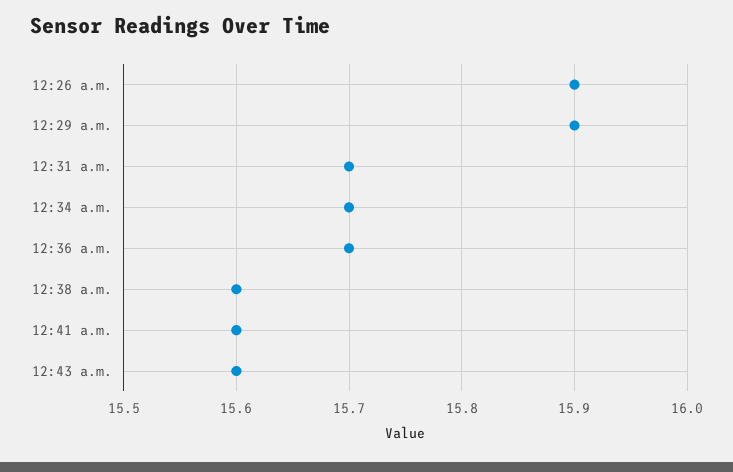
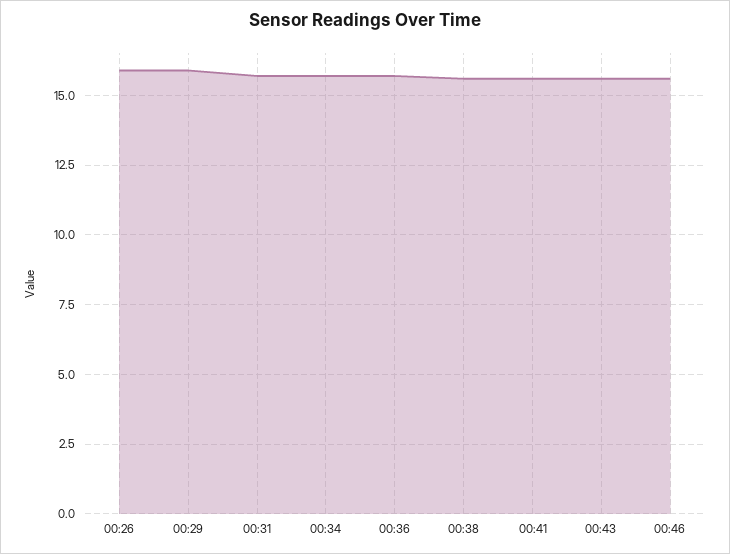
00:46: none -> 15.5

